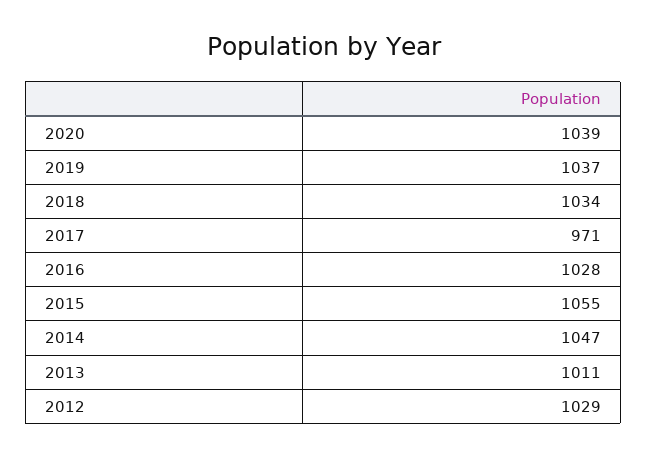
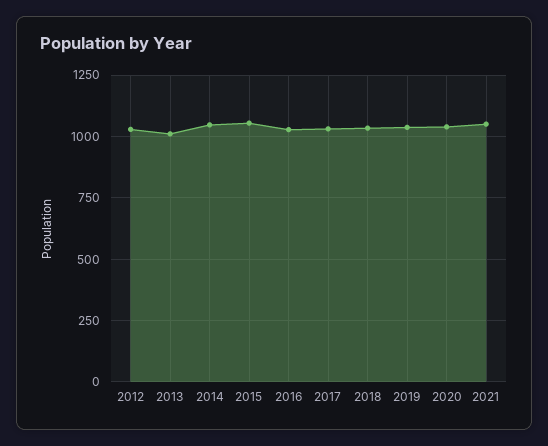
2017: 971 -> 1025
2021: none -> 1050

